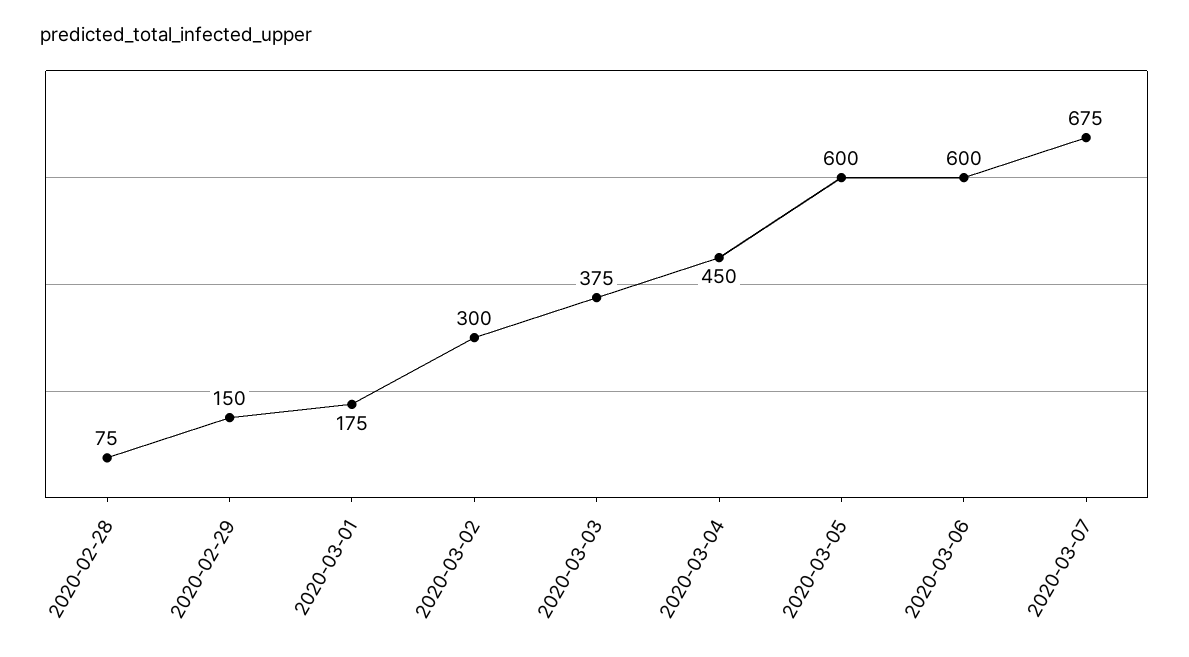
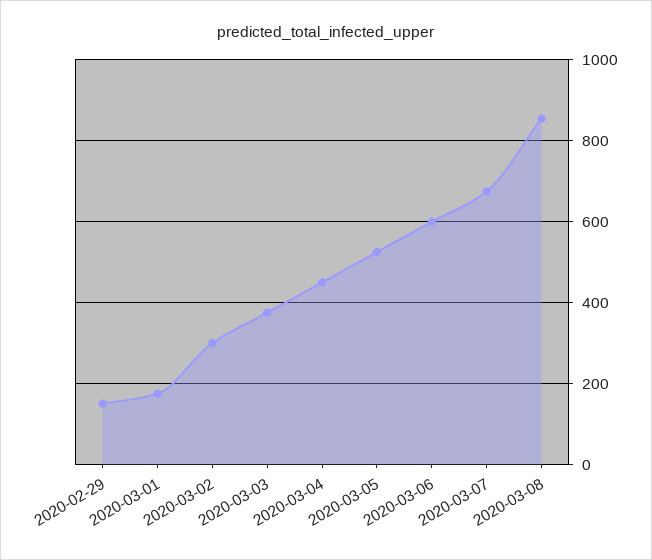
2020-02-28: 75 -> none
2020-03-05: 600 -> 520
2020-03-08: none -> 860

